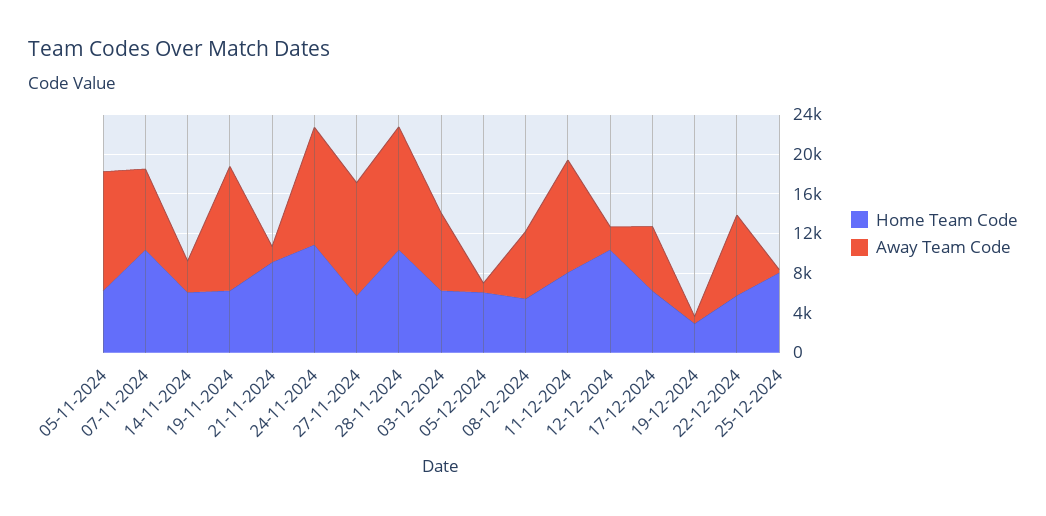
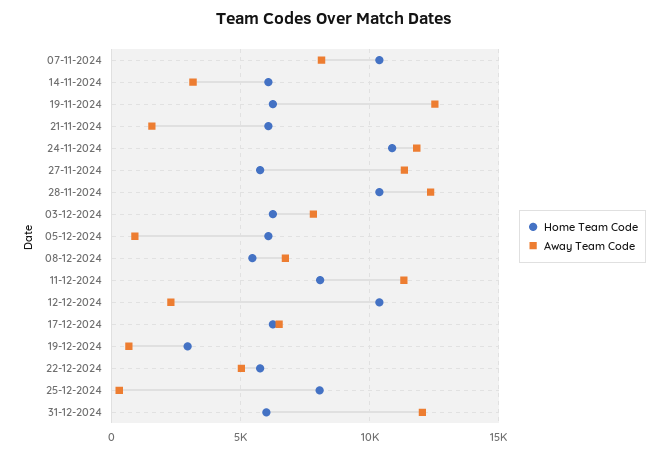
Home Team Code, 05-11-2024: 6000 -> none
Away Team Code, 05-11-2024: 12000 -> none
Home Team Code, 21-11-2024: 9000 -> 6000
Away Team Code, 22-12-2024: 8000 -> 5000
Home Team Code, 31-12-2024: none -> 6000
Away Team Code, 31-12-2024: none -> 12000

